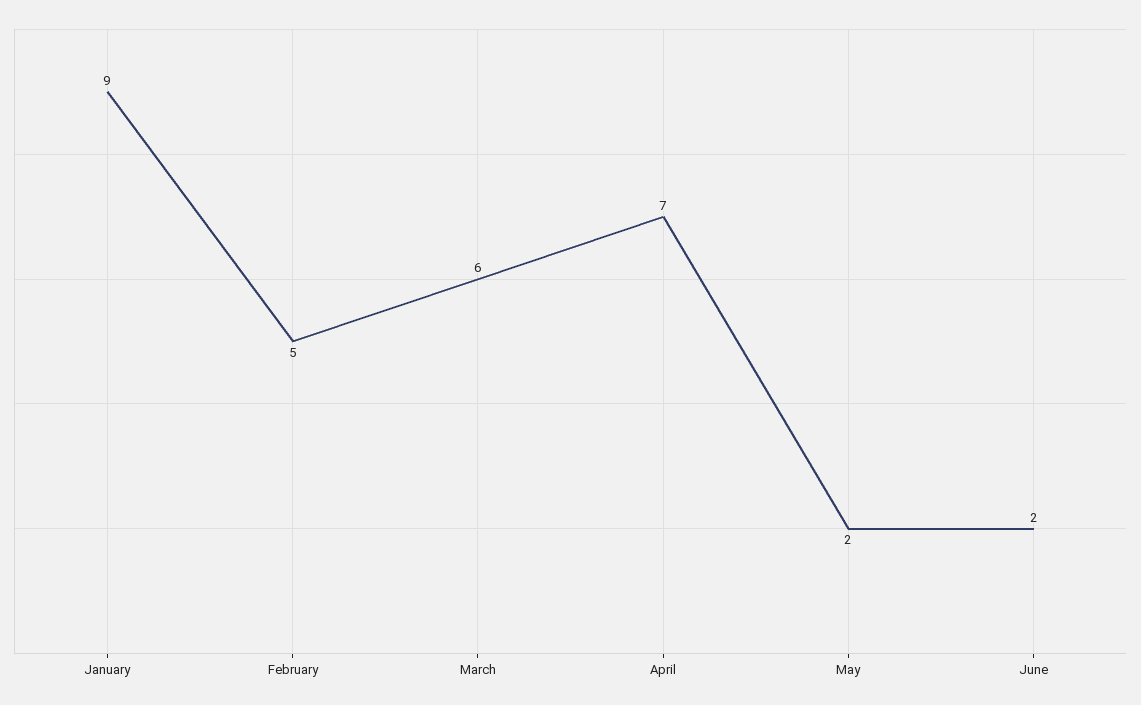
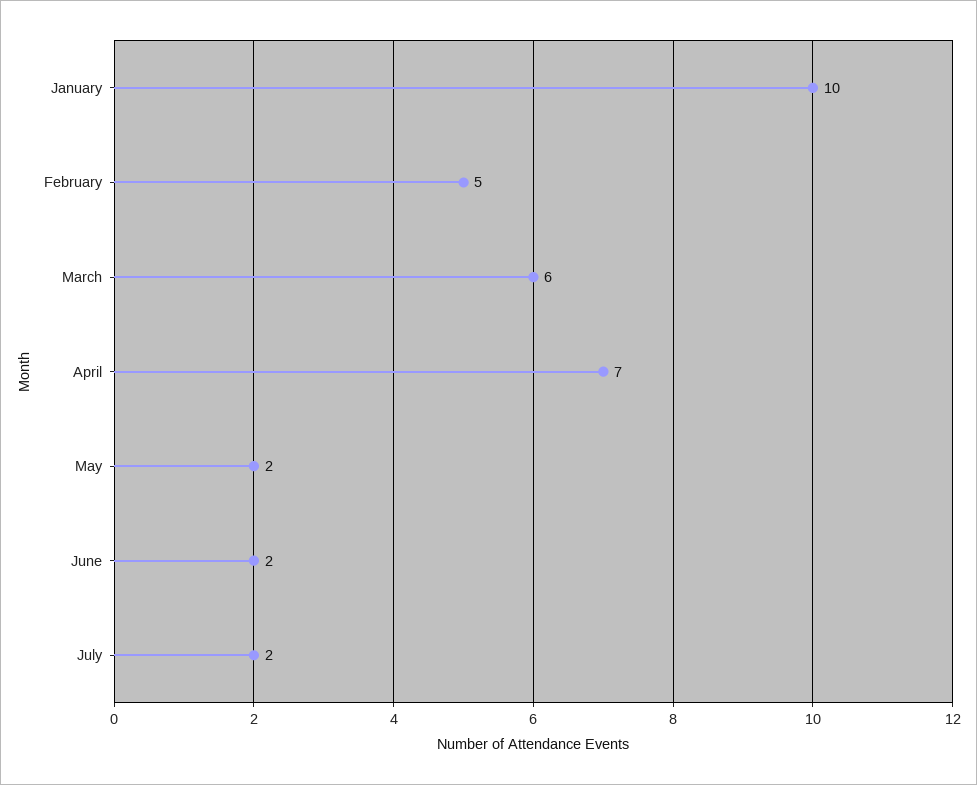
January: 9 -> 10
July: none -> 2

